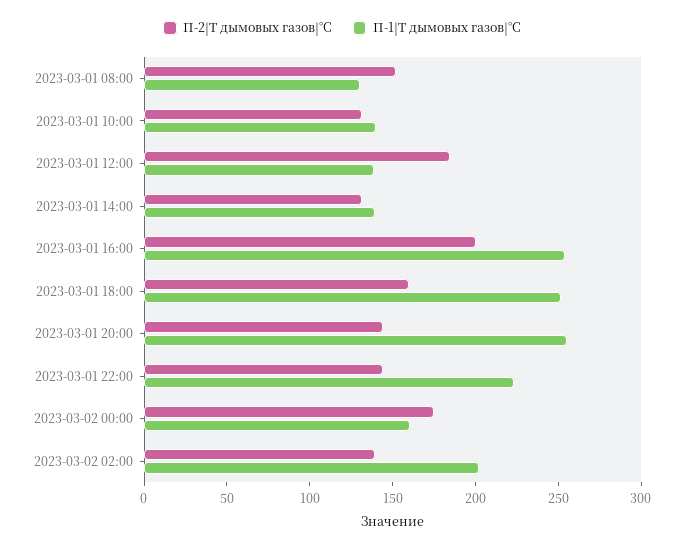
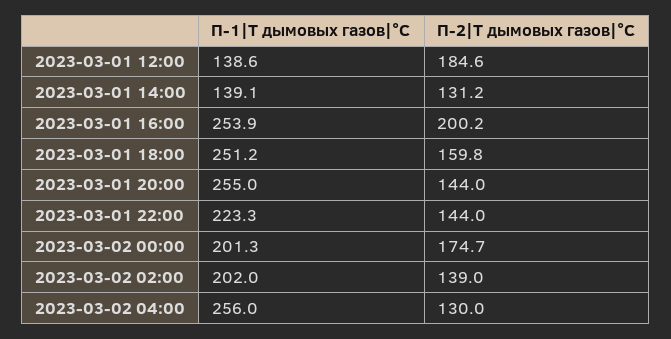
П-2|Т дымовых газов|°С, 2023-03-01 08:00: 150 -> none
П-1|Т дымовых газов|°С, 2023-03-01 08:00: 130 -> none
П-2|Т дымовых газов|°С, 2023-03-01 10:00: 130 -> none
П-1|Т дымовых газов|°С, 2023-03-01 10:00: 140 -> none
П-1|Т дымовых газов|°С, 2023-03-02 00:00: 160 -> 201.3
П-1|Т дымовых газов|°С, 2023-03-02 04:00: none -> 256
П-2|Т дымовых газов|°С, 2023-03-02 04:00: none -> 130

